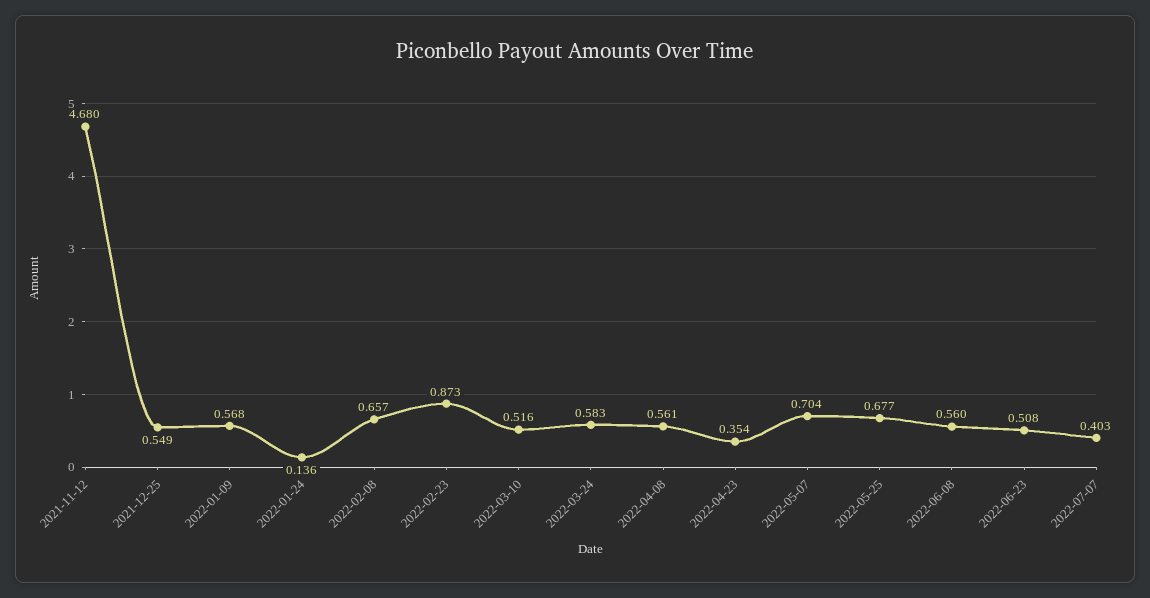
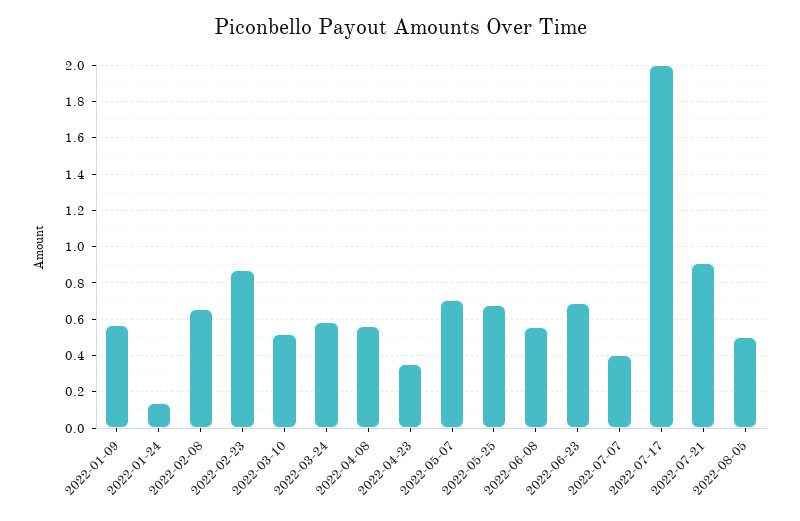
2021-11-12: 4.68 -> none
2021-12-25: 0.549 -> none
2022-06-23: 0.508 -> 0.7
2022-07-17: none -> 2
2022-07-21: none -> 0.9
2022-08-05: none -> 0.5

